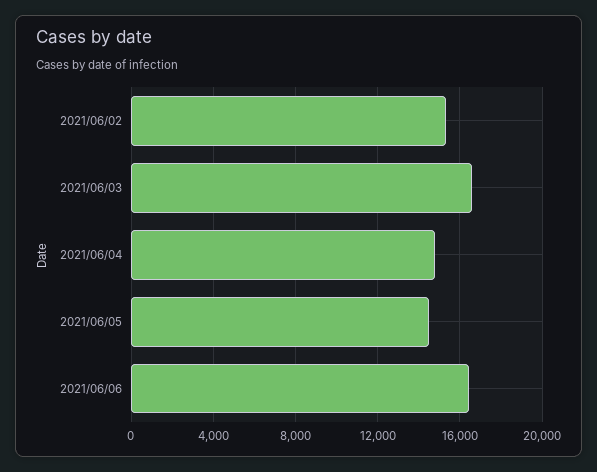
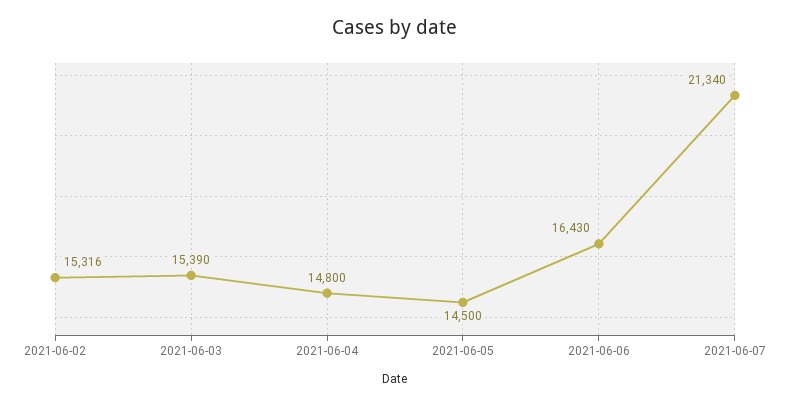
2021/06/03: 16500 -> 15390
2021-06-07: none -> 21340

